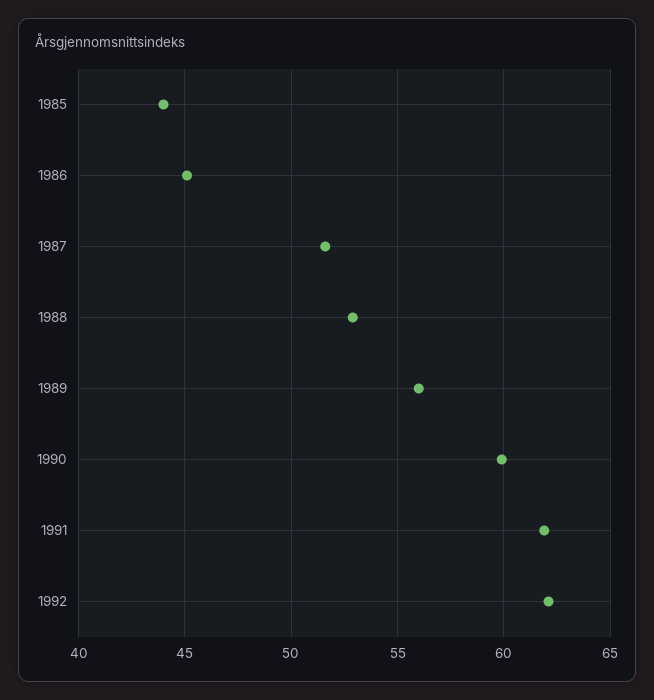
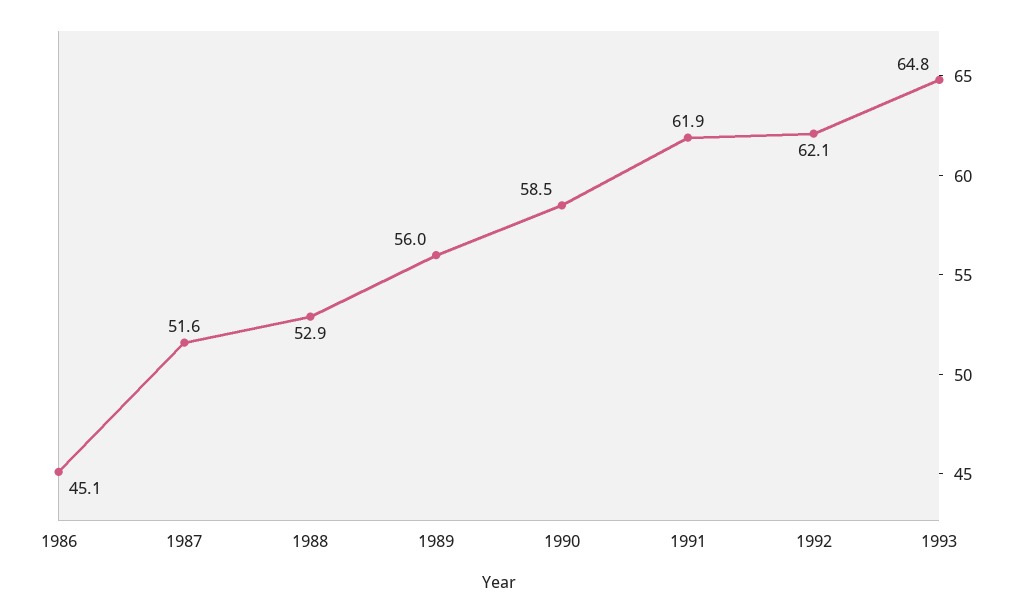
1985: 44 -> none
1990: 60 -> 58.5
1993: none -> 64.8

